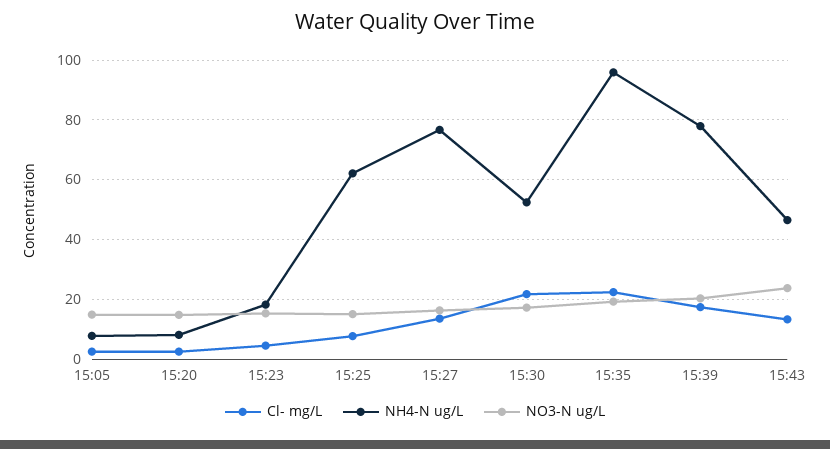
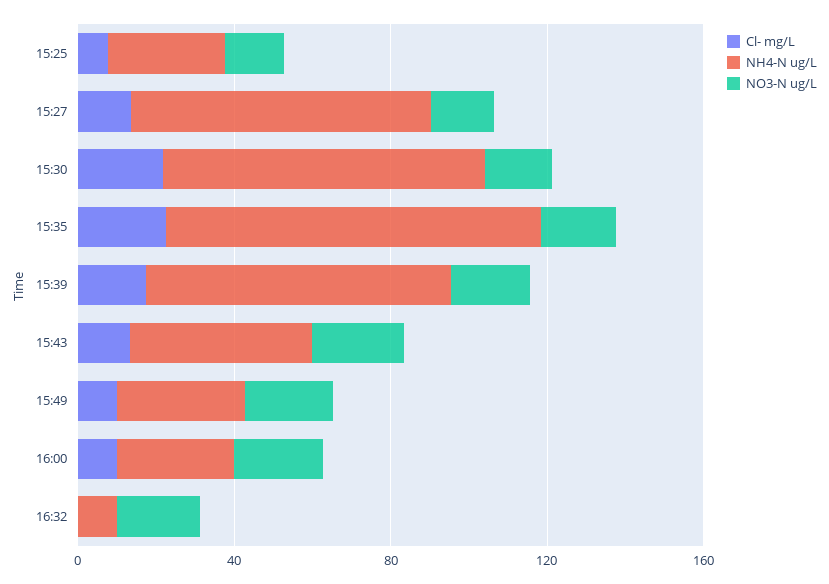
Cl- mg/L, 15:05: 2.5 -> none
NH4-N ug/L, 15:05: 7.5 -> none
NO3-N ug/L, 15:05: 15 -> none
Cl- mg/L, 15:20: 2.5 -> none
NH4-N ug/L, 15:20: 7.5 -> none
NO3-N ug/L, 15:20: 15 -> none
Cl- mg/L, 15:23: 5 -> none
NH4-N ug/L, 15:23: 17.5 -> none
NO3-N ug/L, 15:23: 15 -> none
NH4-N ug/L, 15:25: 62.5 -> 30
NH4-N ug/L, 15:30: 52.5 -> 80
Cl- mg/L, 15:49: none -> 10
NH4-N ug/L, 15:49: none -> 30
NO3-N ug/L, 15:49: none -> 20
Cl- mg/L, 16:00: none -> 10
NH4-N ug/L, 16:00: none -> 30
NO3-N ug/L, 16:00: none -> 20
Cl- mg/L, 16:32: none -> 0
NH4-N ug/L, 16:32: none -> 10
NO3-N ug/L, 16:32: none -> 20

